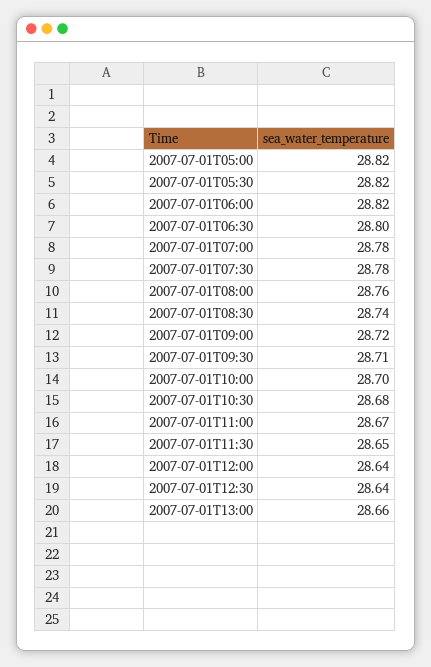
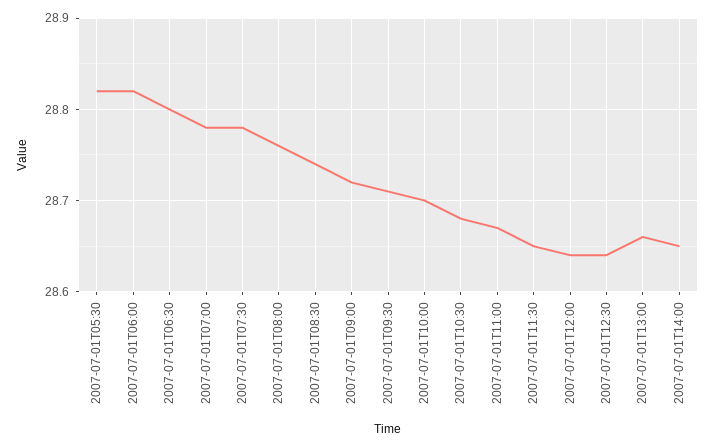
2007-07-01T05:00: 28.82 -> none
2007-07-01T14:00: none -> 28.65

